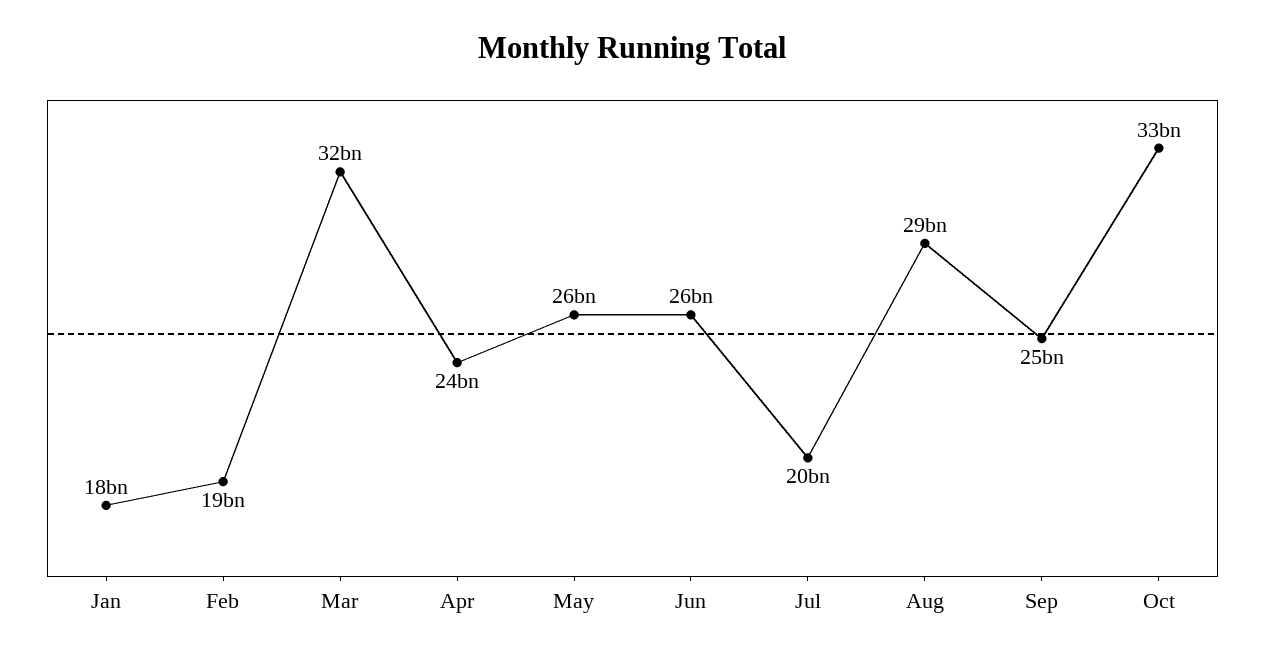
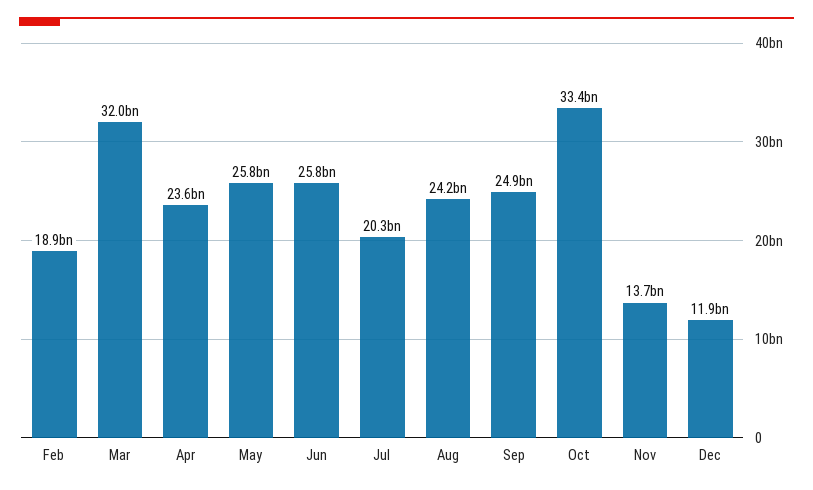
Jan: 18000000000 -> none
Aug: 29000000000 -> 24200000000
Nov: none -> 13700000000
Dec: none -> 11900000000

